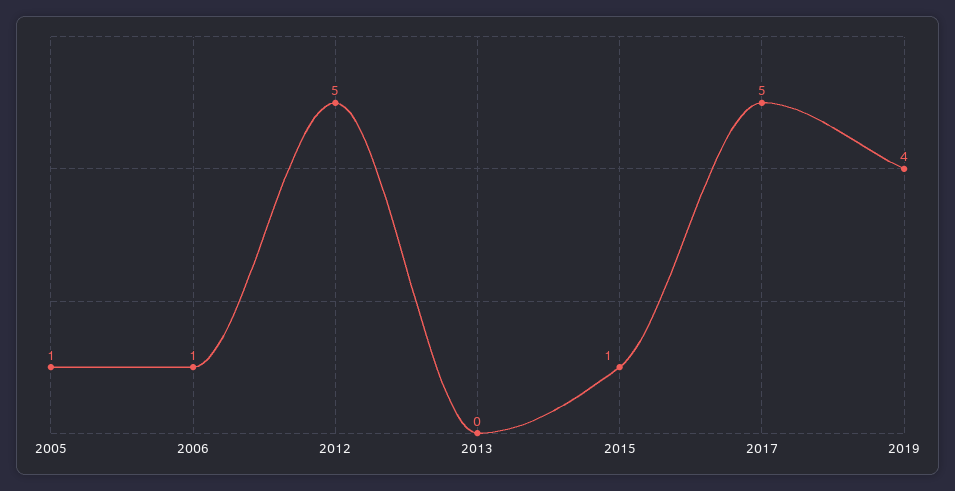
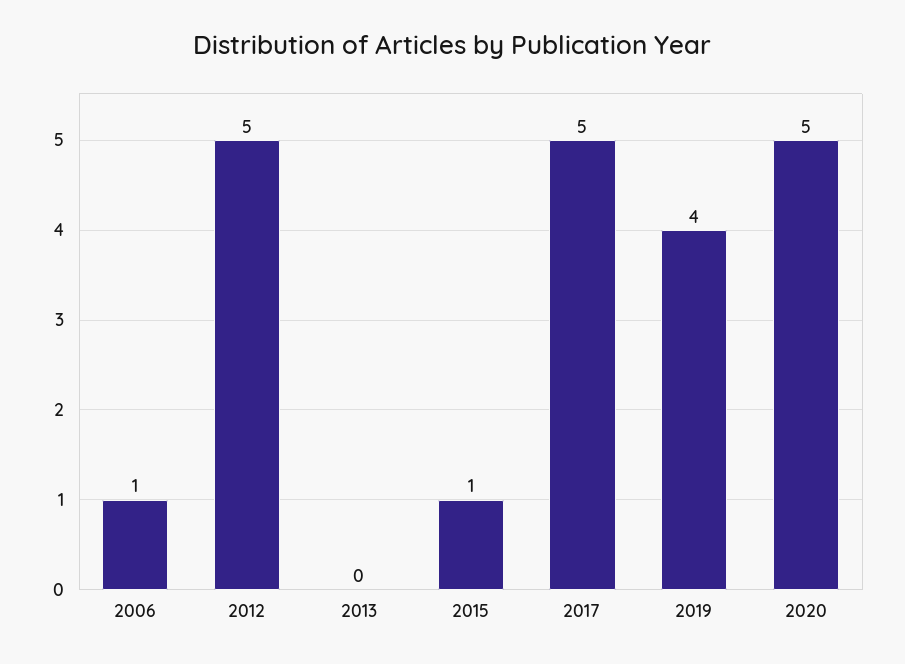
2005: 1 -> none
2020: none -> 5

